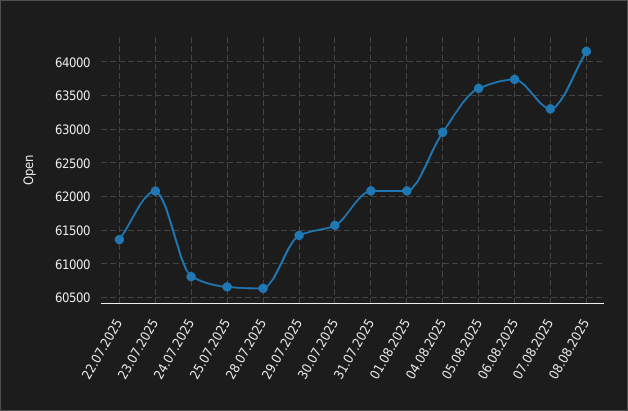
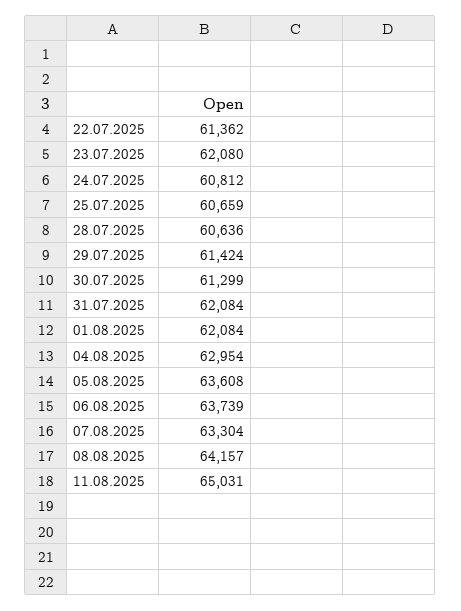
30.07.2025: 61600 -> 61299
11.08.2025: none -> 65031

